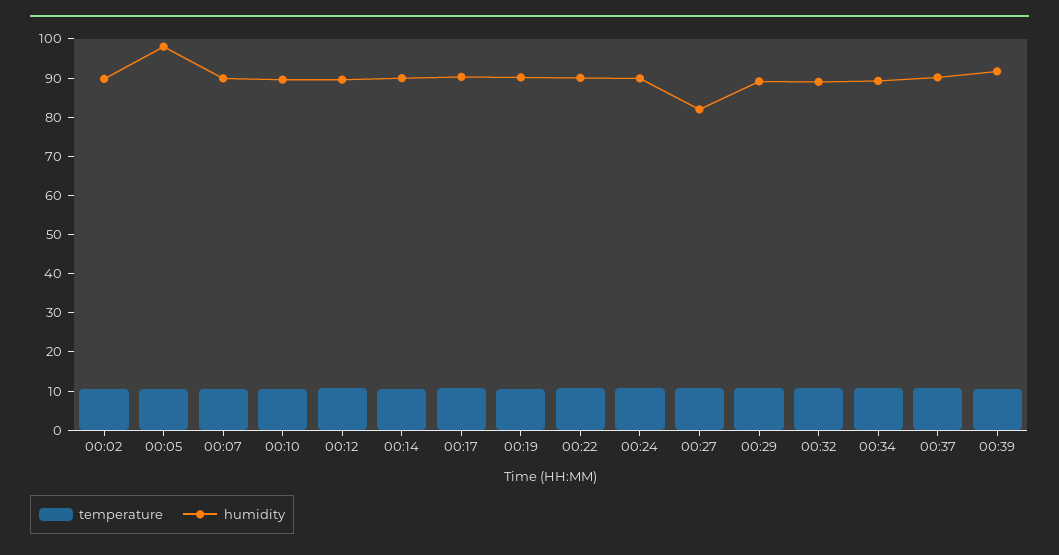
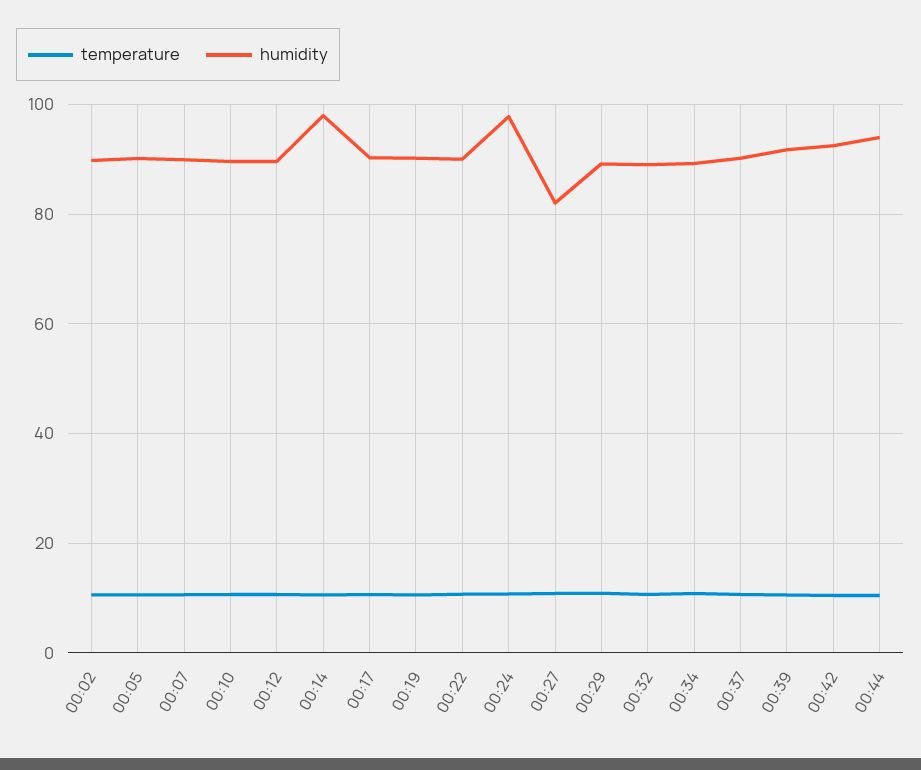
humidity, 00:05: 97.5 -> 90
humidity, 00:14: 90 -> 98
humidity, 00:24: 90 -> 98
temperature, 00:42: none -> 10
humidity, 00:42: none -> 92
temperature, 00:44: none -> 10
humidity, 00:44: none -> 94

